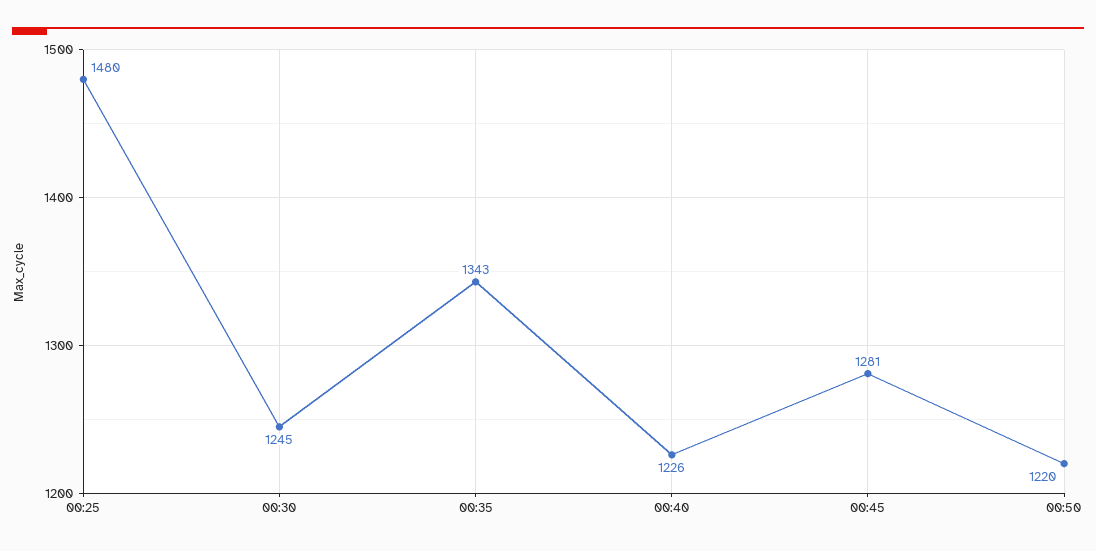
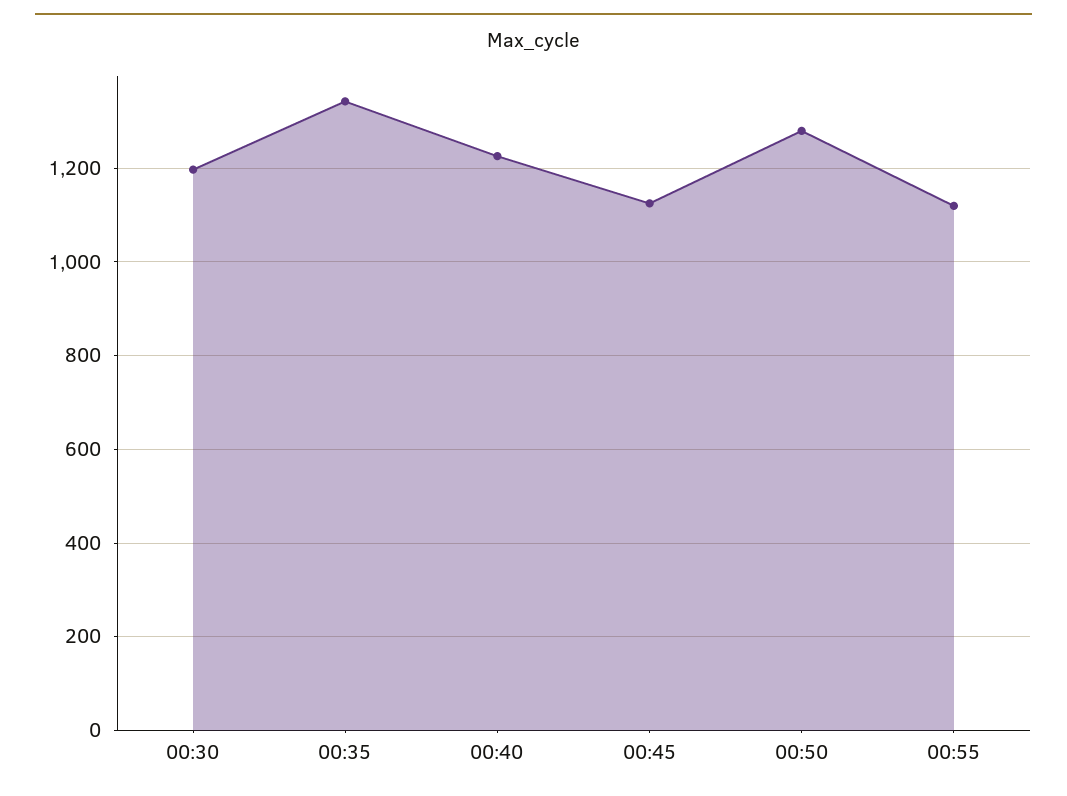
00:25: 1480 -> none
00:30: 1245 -> 1200
00:45: 1281 -> 1120
00:50: 1220 -> 1280
00:55: none -> 1120

